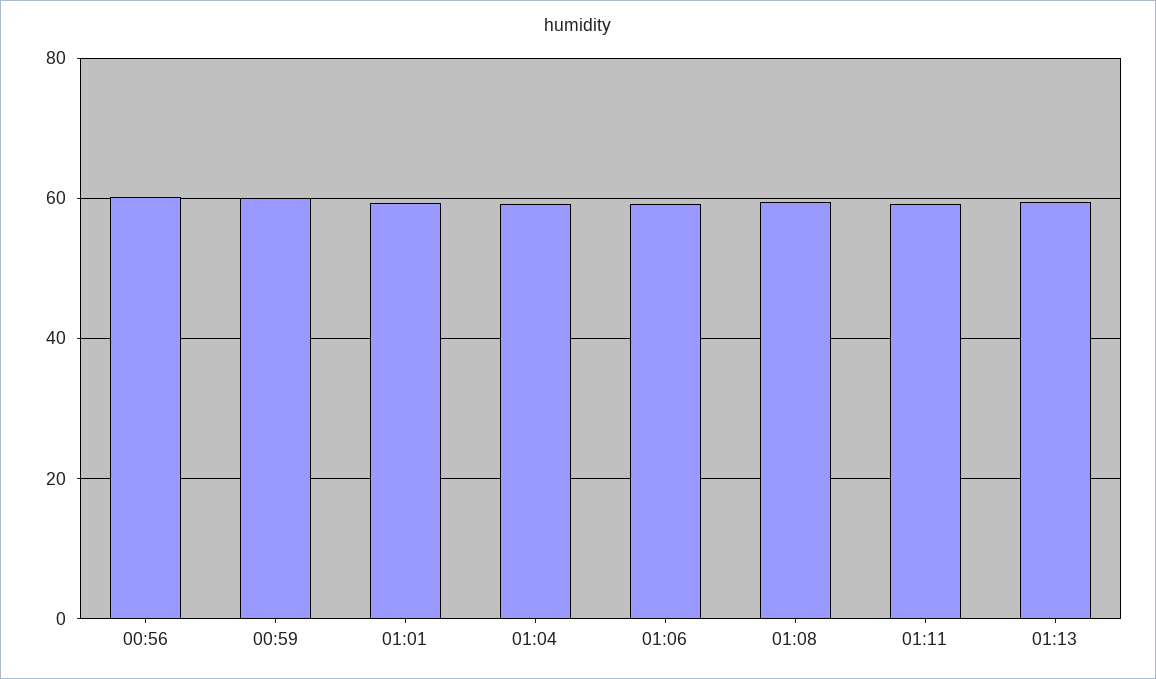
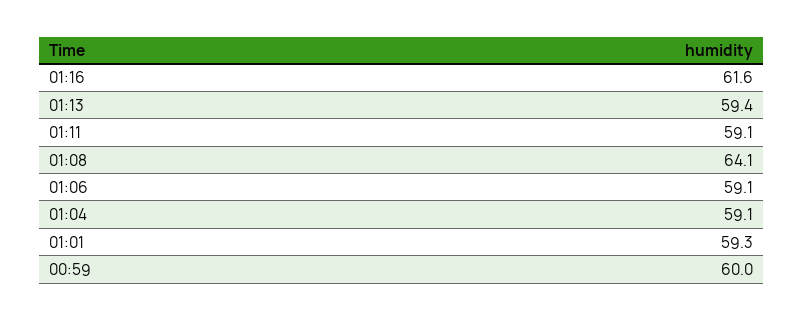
00:56: 60 -> none
01:08: 60 -> 64.1
01:16: none -> 61.6

